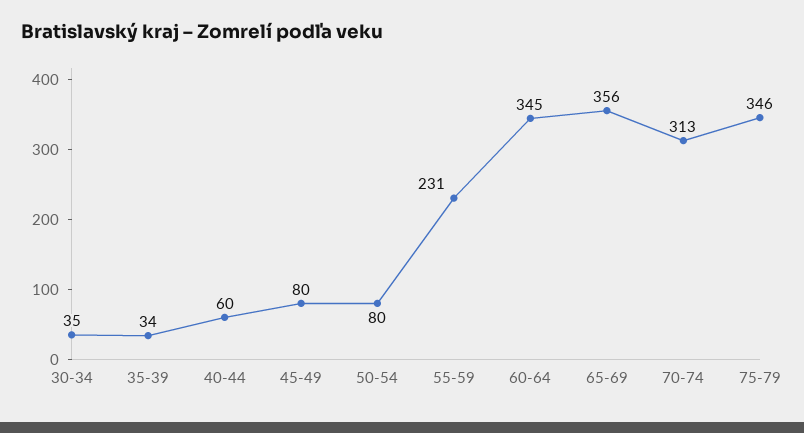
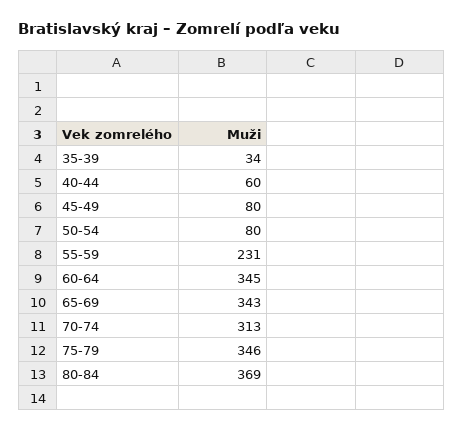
30-34: 35 -> none
65-69: 356 -> 343
80-84: none -> 369

